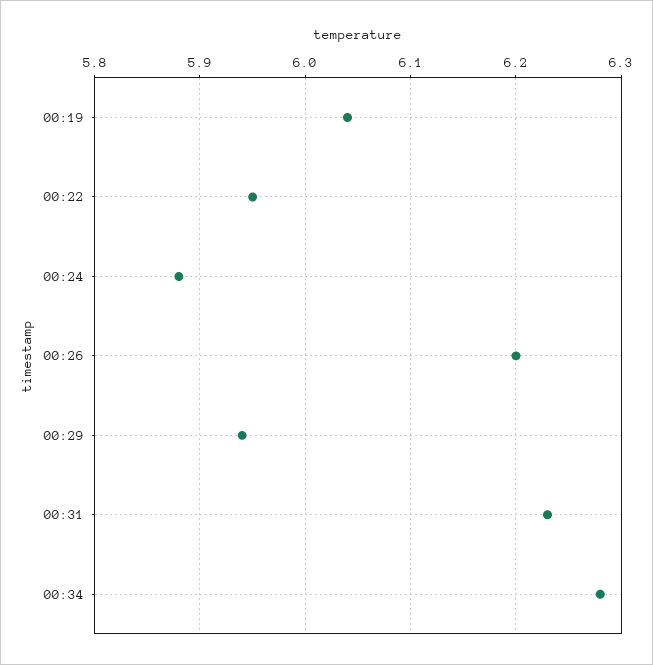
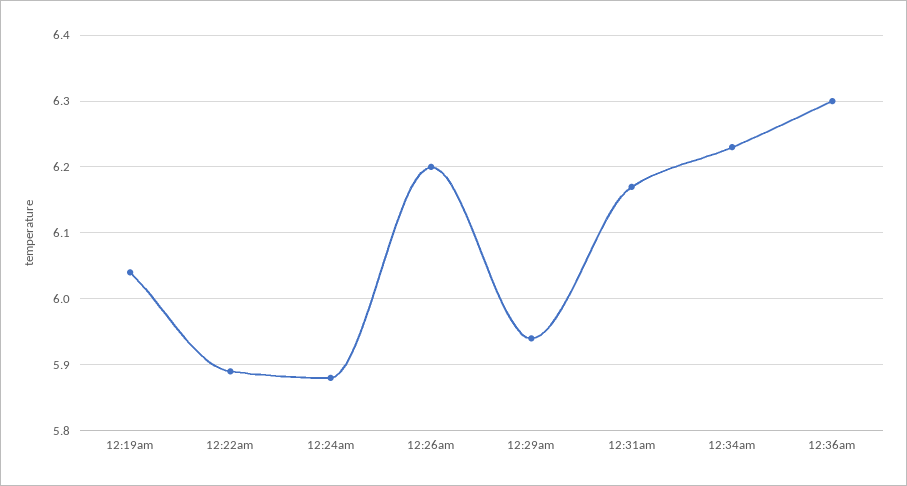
00:22: 5.95 -> 5.89
00:31: 6.23 -> 6.17
00:34: 6.28 -> 6.23
12:36am: none -> 6.3

